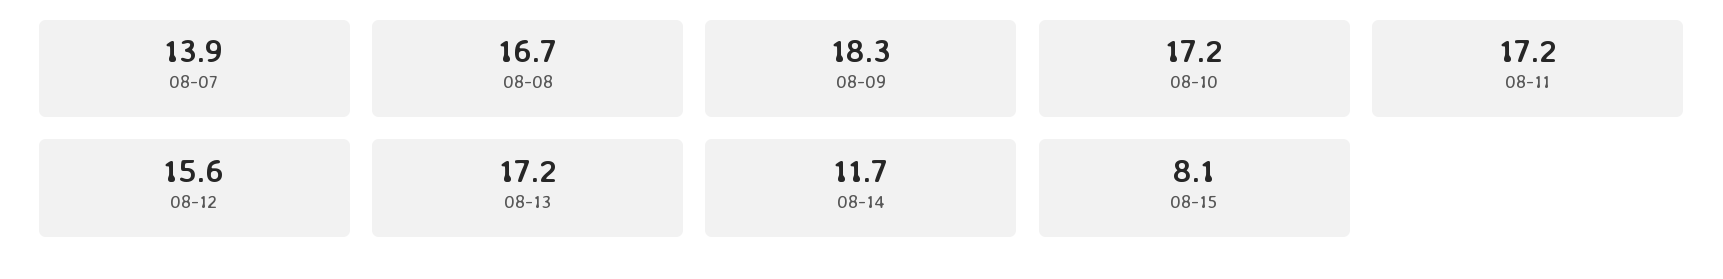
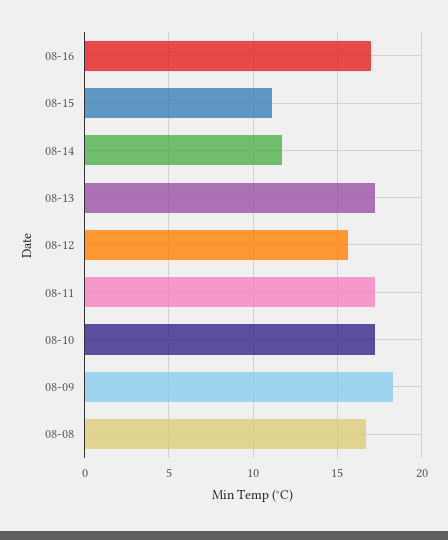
08-07: 13.9 -> none
08-15: 8.1 -> 11
08-16: none -> 17

